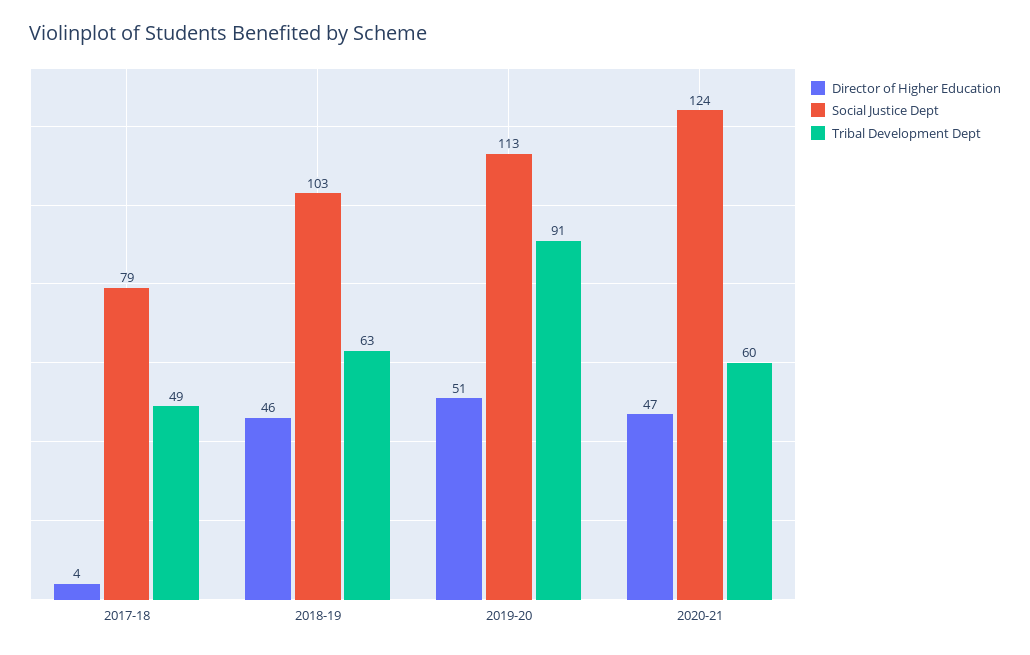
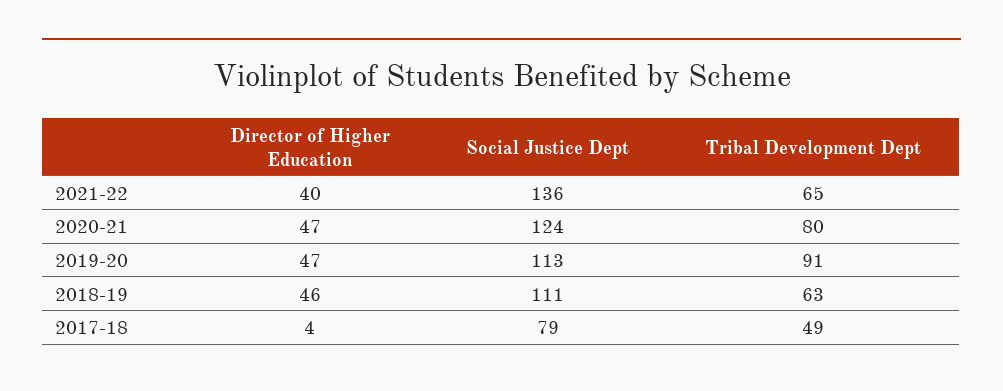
Social Justice Dept, 2018-19: 103 -> 111
Director of Higher Education, 2019-20: 51 -> 47
Tribal Development Dept, 2020-21: 60 -> 80
Director of Higher Education, 2021-22: none -> 40
Social Justice Dept, 2021-22: none -> 136
Tribal Development Dept, 2021-22: none -> 65

